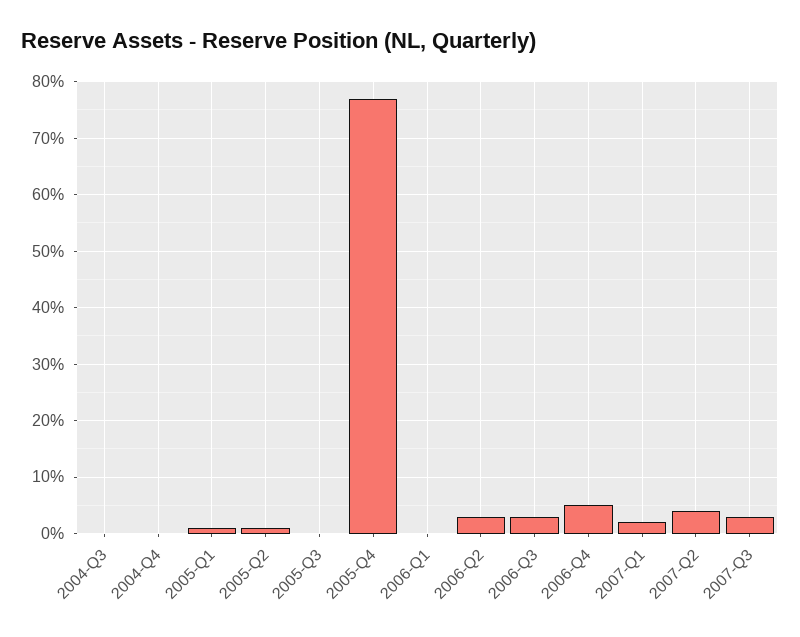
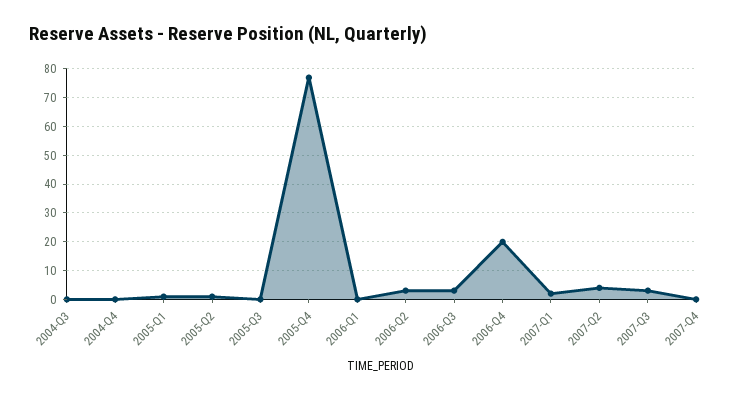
2006-Q4: 5 -> 20
2007-Q4: none -> 0

